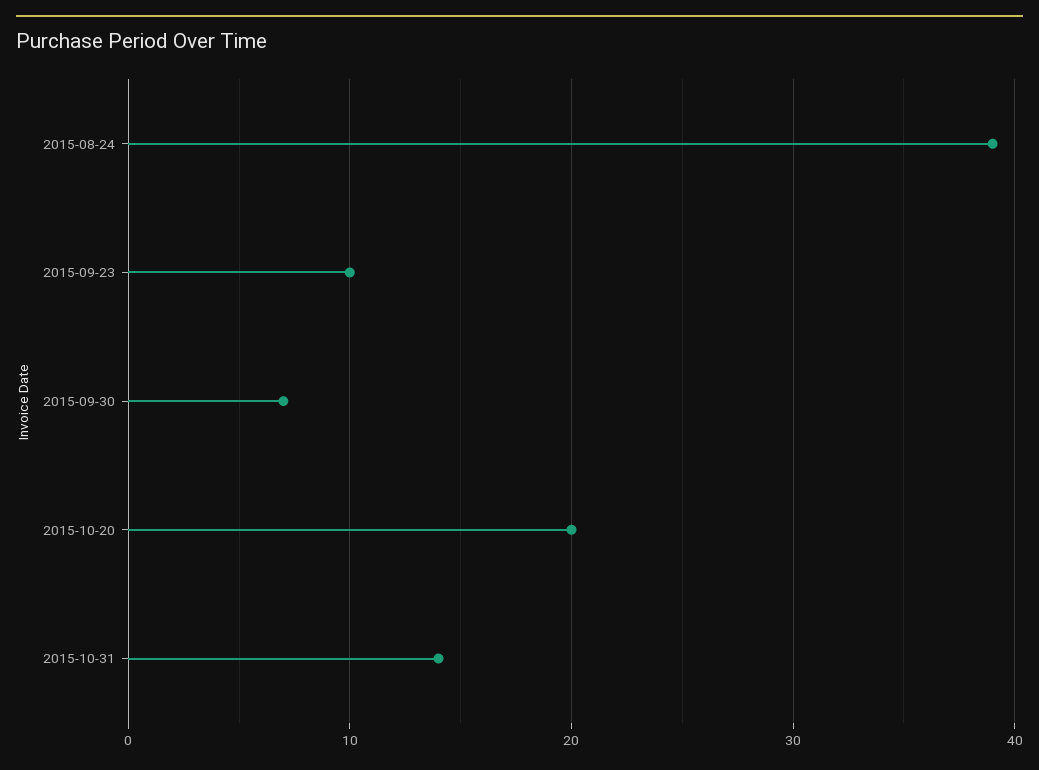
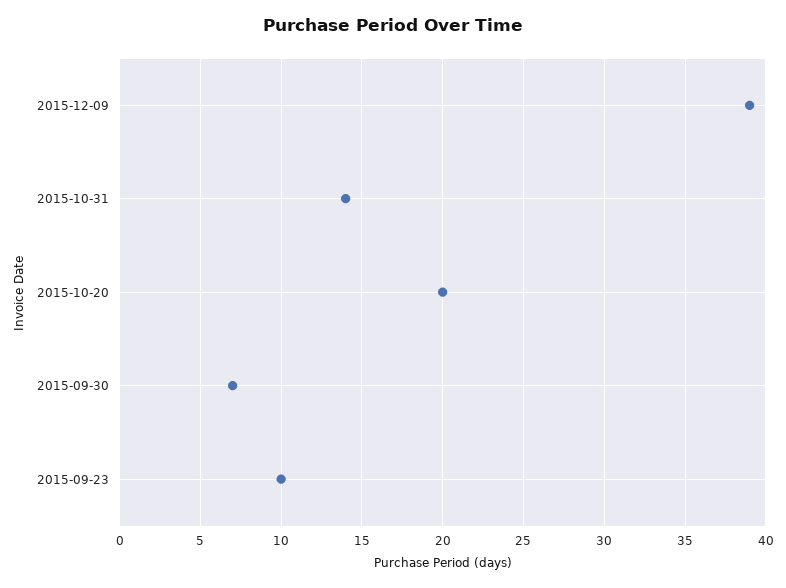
2015-08-24: 39 -> none
2015-12-09: none -> 39

